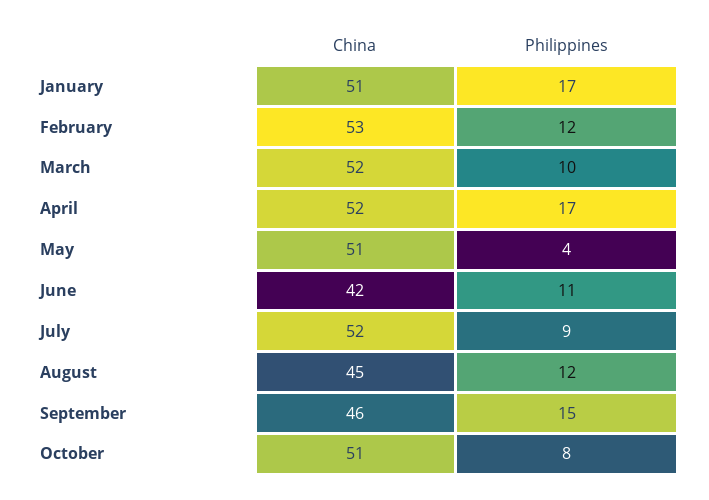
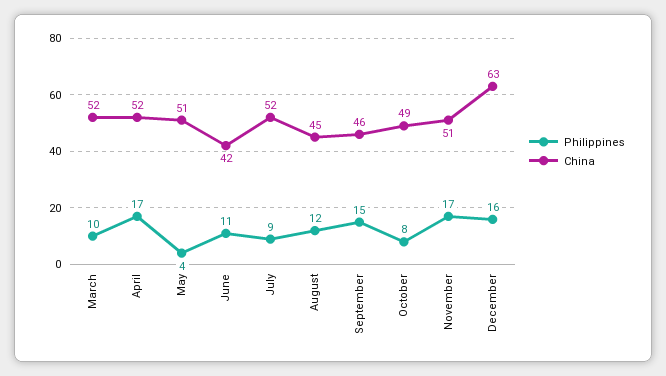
China, January: 51 -> none
Philippines, January: 17 -> none
China, February: 53 -> none
Philippines, February: 12 -> none
China, October: 51 -> 49
Philippines, November: none -> 17
China, November: none -> 51
Philippines, December: none -> 16
China, December: none -> 63

